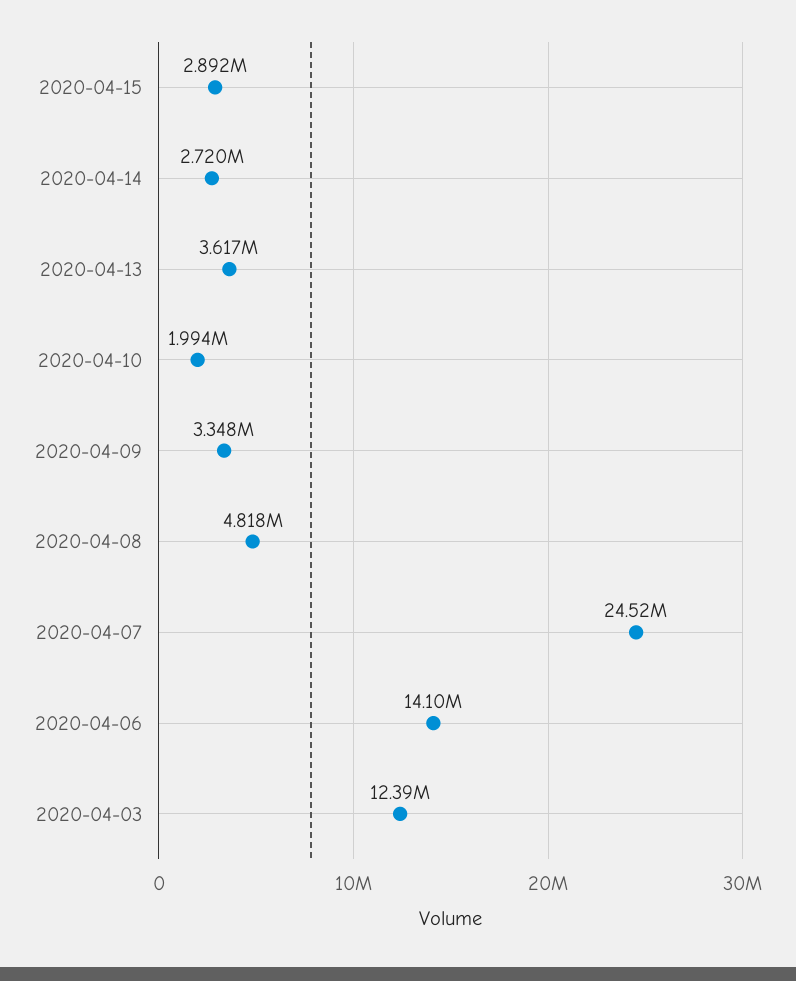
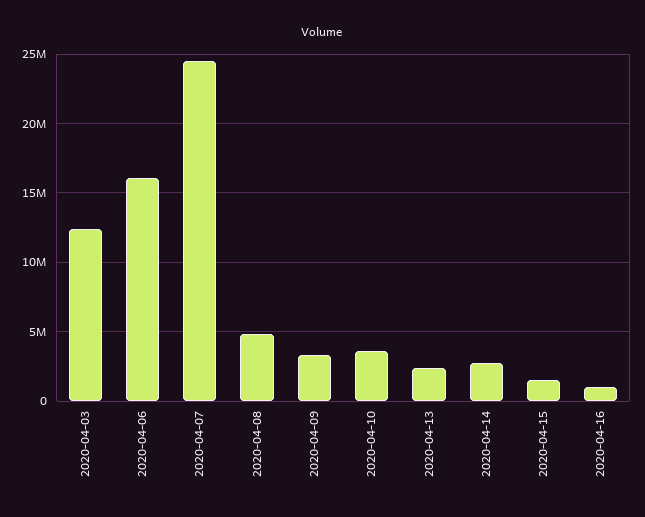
2020-04-15: 2892000 -> 1500000
2020-04-13: 3617000 -> 2500000
2020-04-10: 1994000 -> 3500000
2020-04-06: 14100000 -> 16000000
2020-04-16: none -> 1000000

